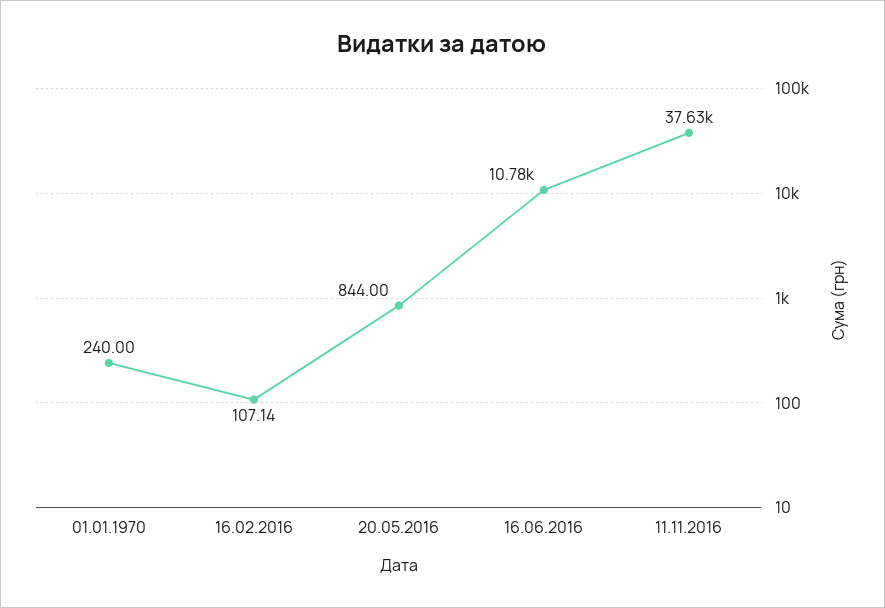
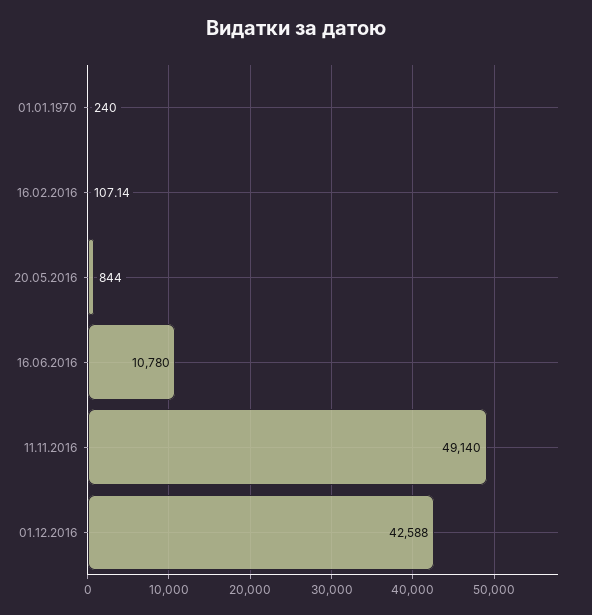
11.11.2016: 37630 -> 49140
01.12.2016: none -> 42588

